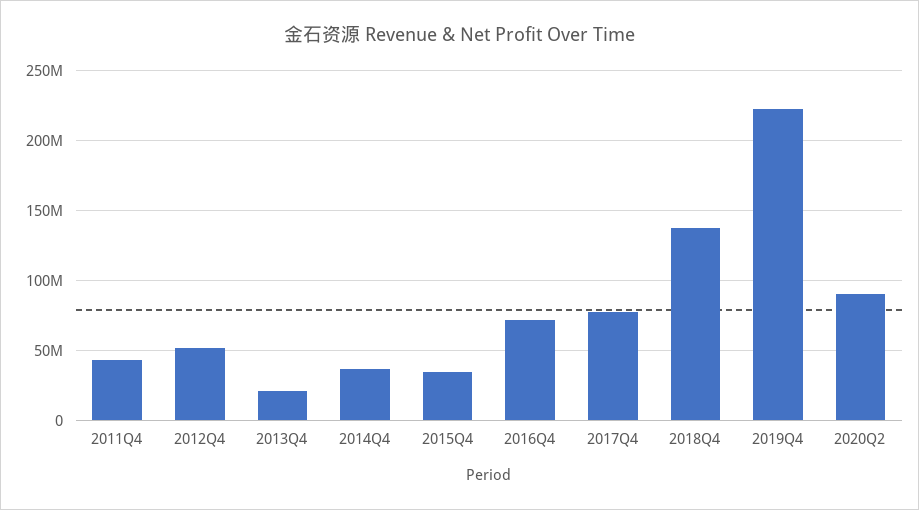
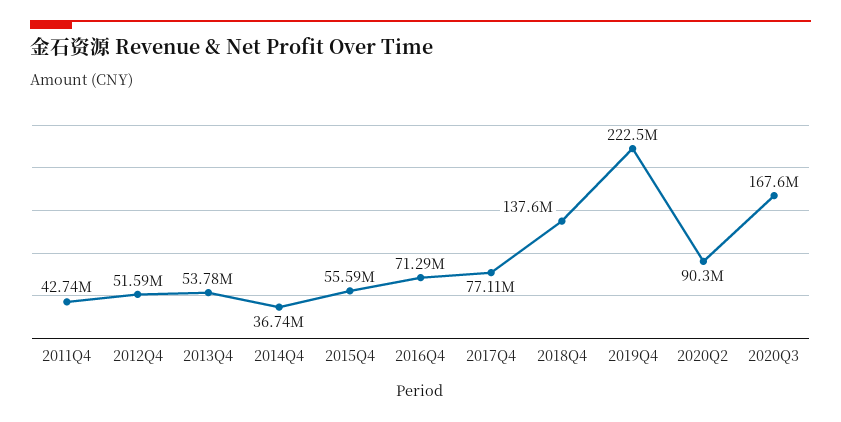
2013Q4: 20000000 -> 53780000
2015Q4: 35000000 -> 55590000
2020Q3: none -> 167600000

